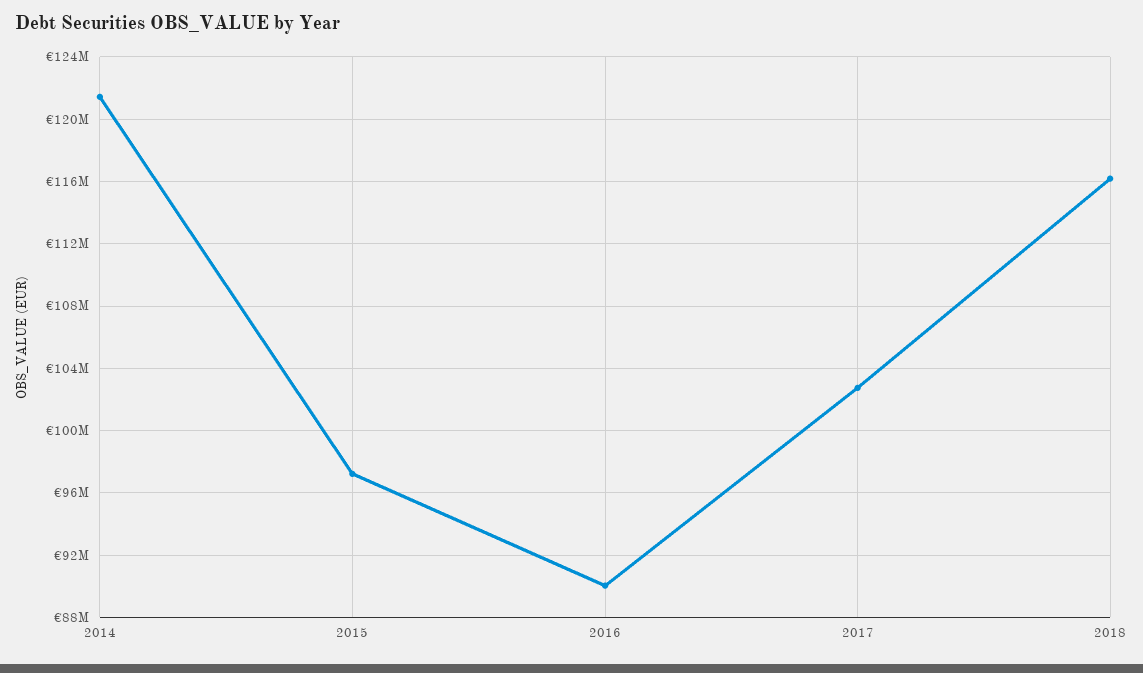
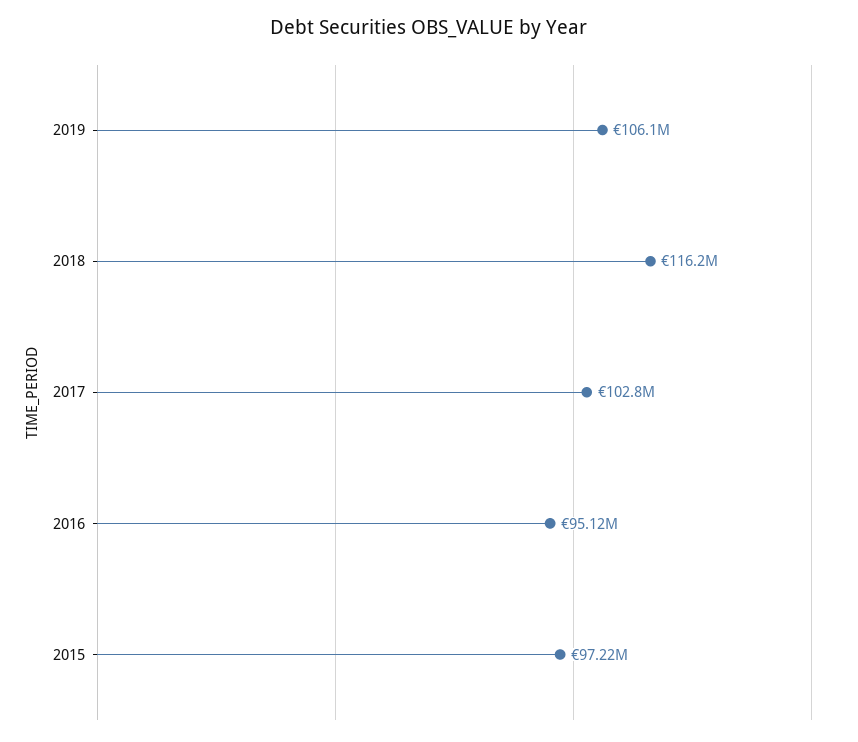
2014: 121500000 -> none
2016: 90000000 -> 95120000
2019: none -> 106100000

